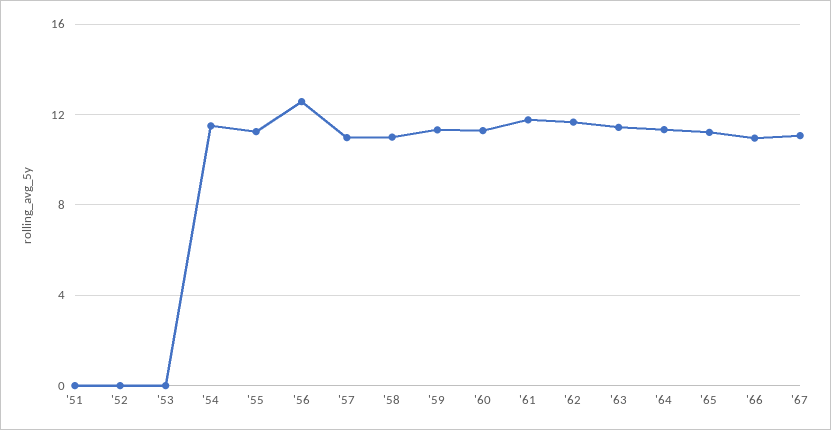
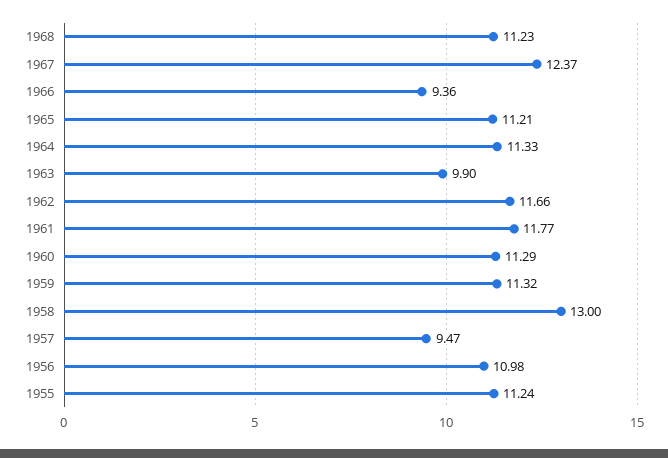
'51: 0 -> none
'52: 0 -> none
'53: 0 -> none
'54: 11.5 -> none
'56: 12.5 -> 10.98
'57: 11 -> 9.47
'58: 11 -> 13
'63: 11.5 -> 9.9
'66: 11 -> 9.36
'67: 11 -> 12.37
1968: none -> 11.23

